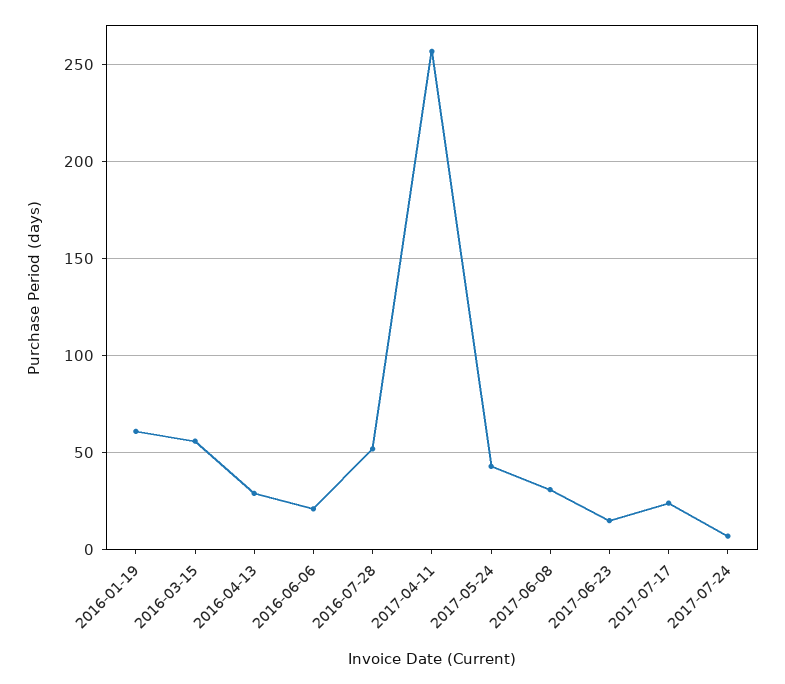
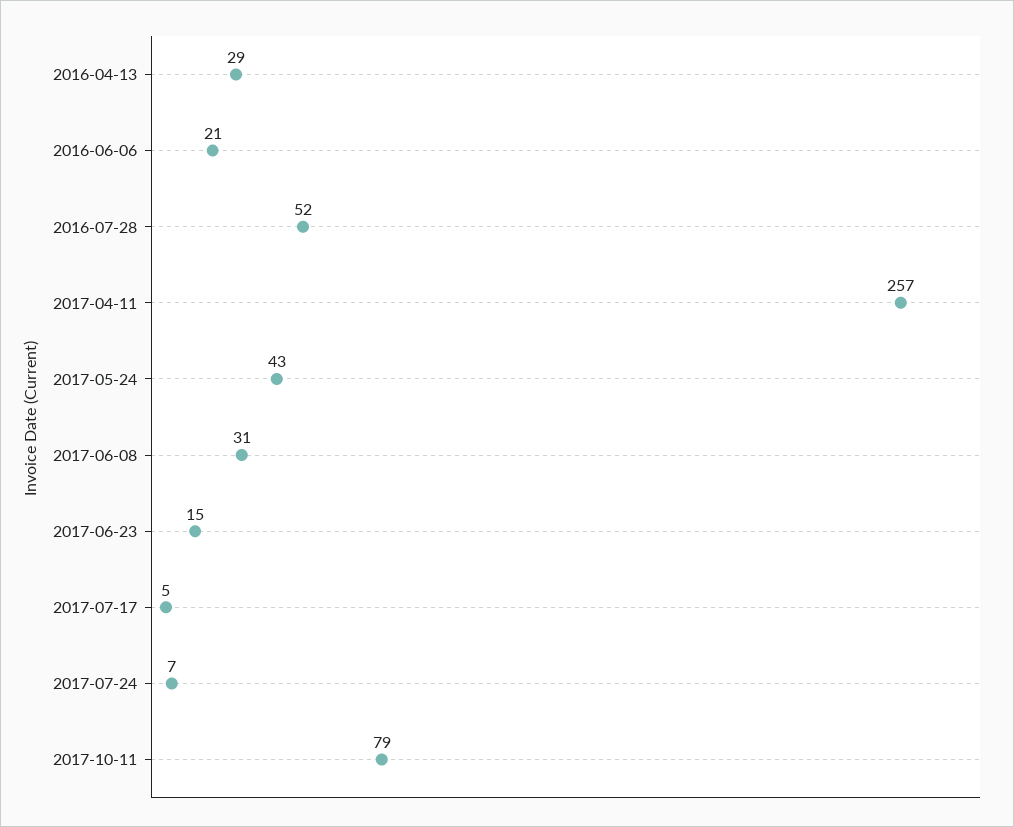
2016-01-19: 60 -> none
2016-03-15: 55 -> none
2017-07-17: 25 -> 5
2017-10-11: none -> 79

